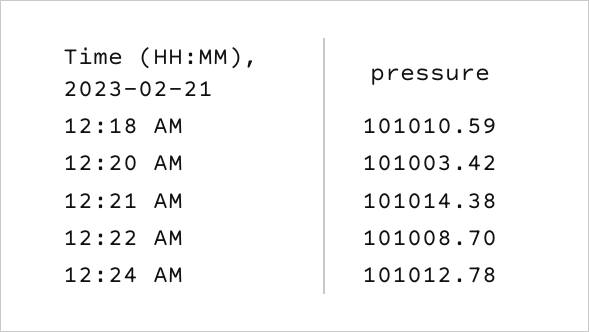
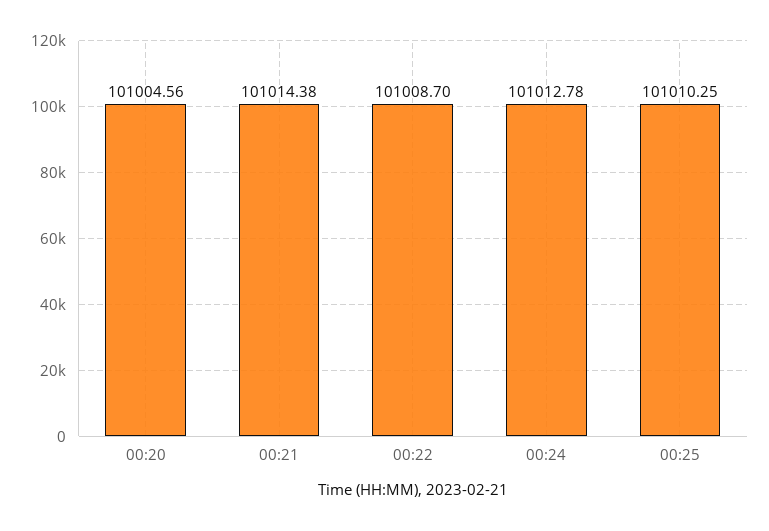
12:18 AM: 101010.59 -> none
12:20 AM: 101003.42 -> 101004.56
00:25: none -> 101010.25

